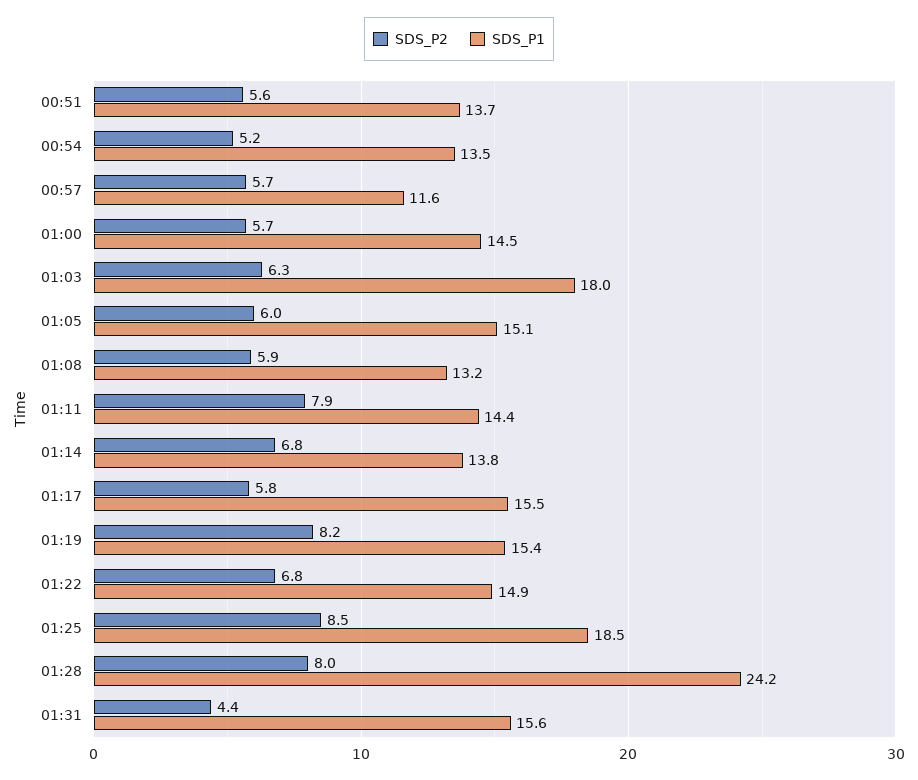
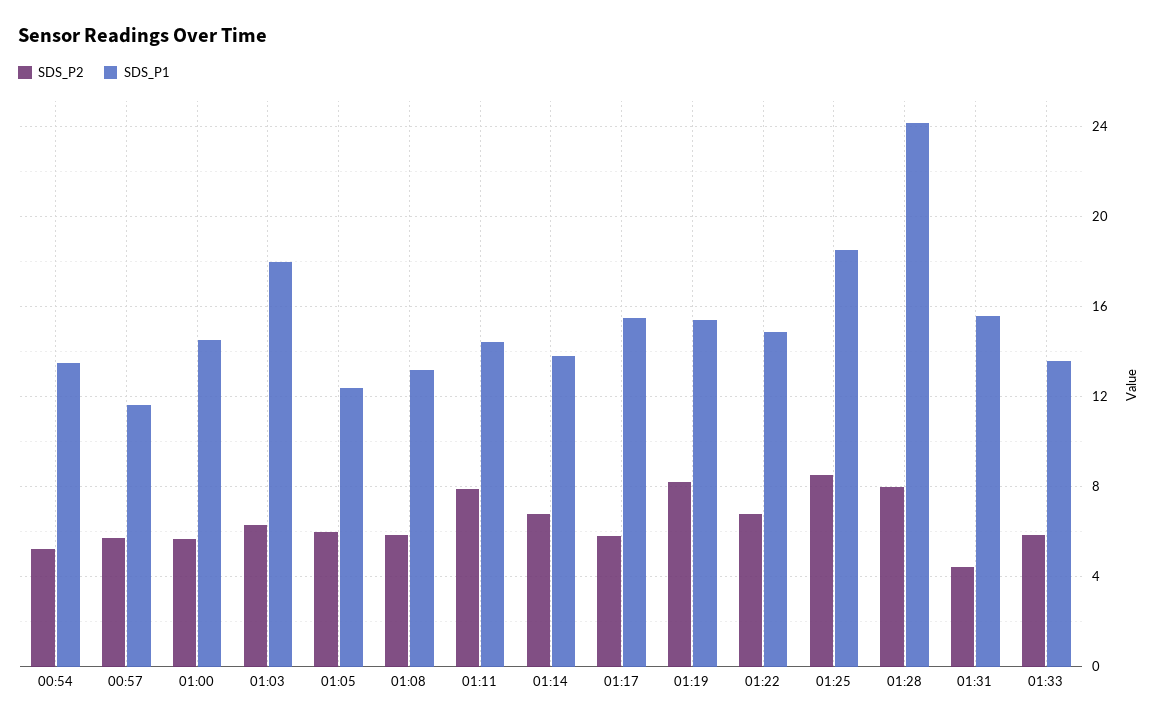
SDS_P2, 00:51: 5.6 -> none
SDS_P1, 00:51: 13.7 -> none
SDS_P1, 01:05: 15.1 -> 12.5
SDS_P2, 01:33: none -> 6
SDS_P1, 01:33: none -> 13.5

